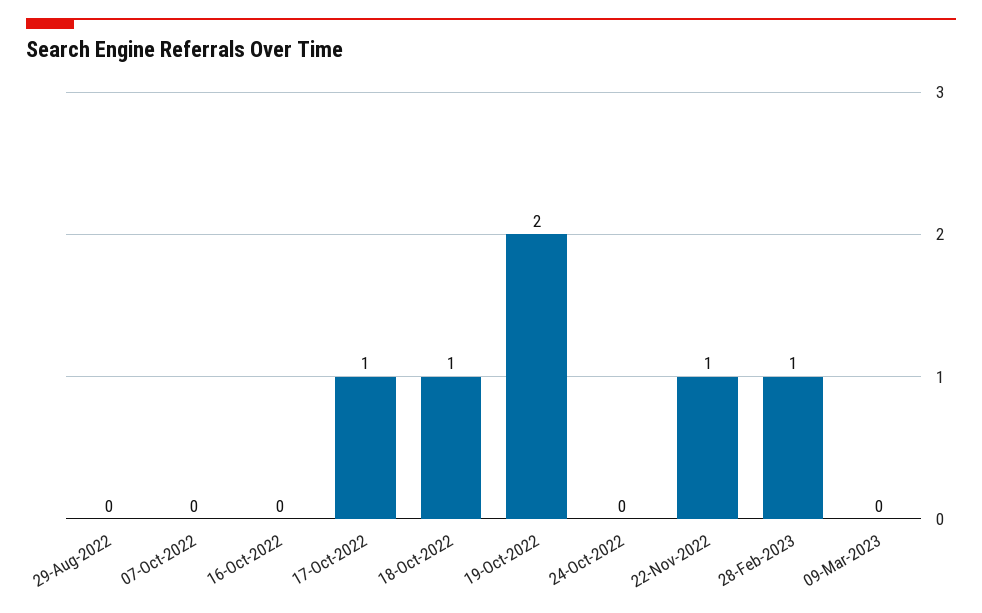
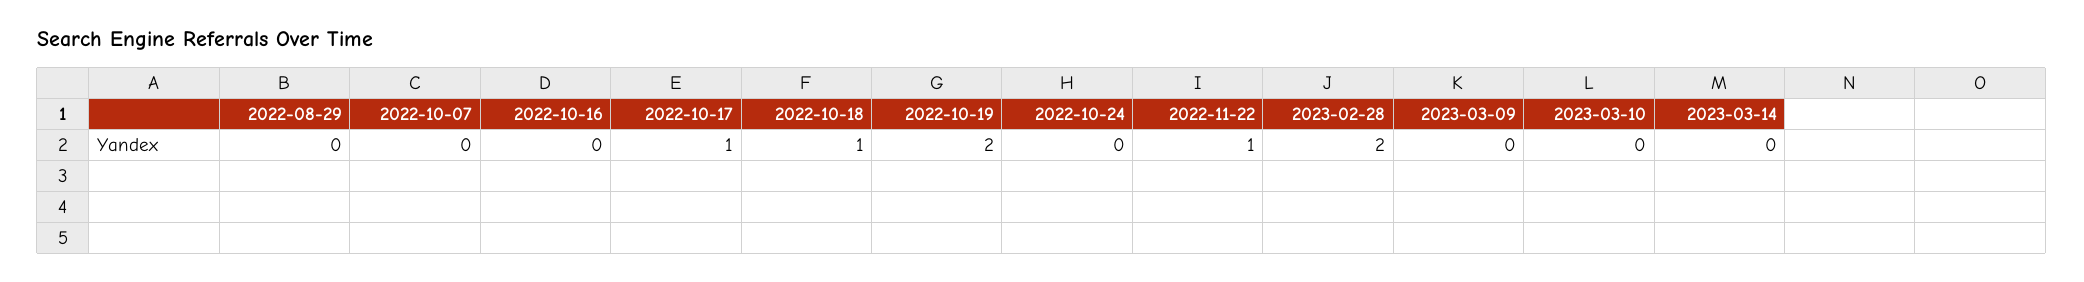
28-Feb-2023: 1 -> 2
2023-03-10: none -> 0
2023-03-14: none -> 0

